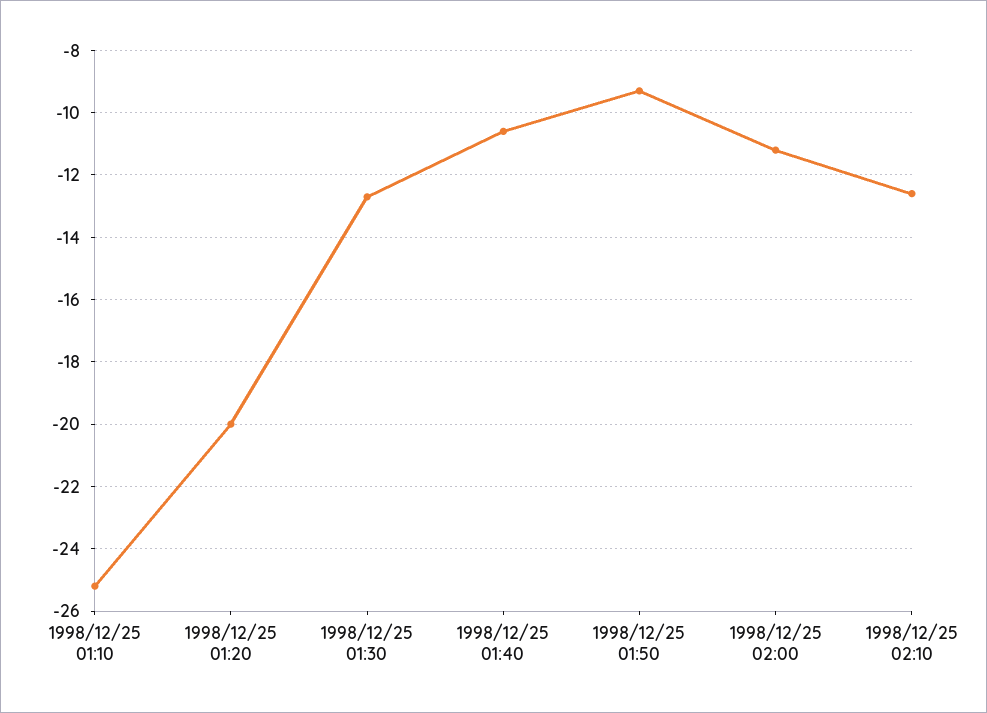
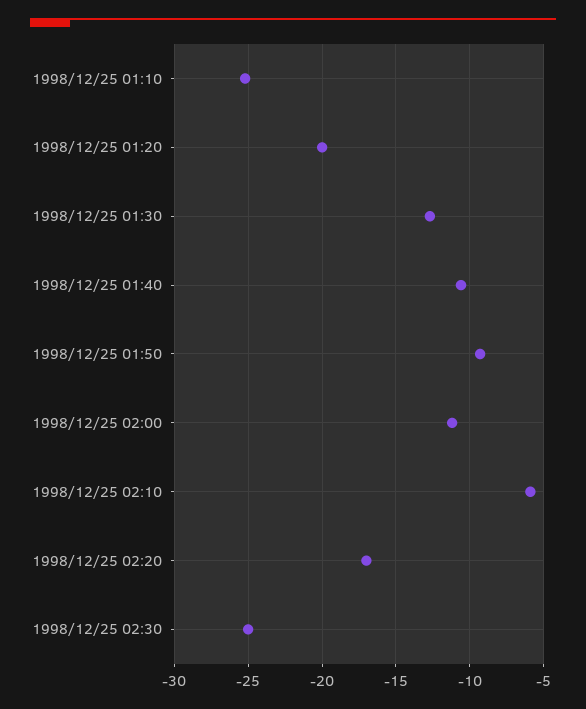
1998/12/25 02:10: -12.5 -> -6
1998/12/25 02:20: none -> -17
1998/12/25 02:30: none -> -25

